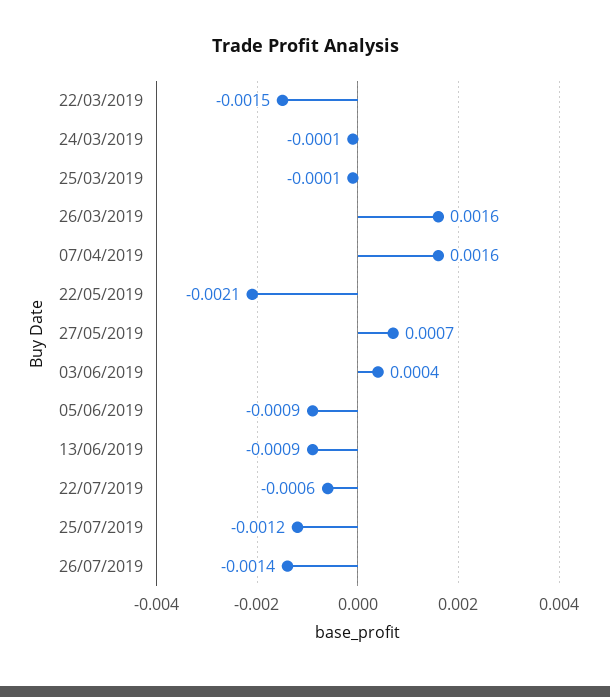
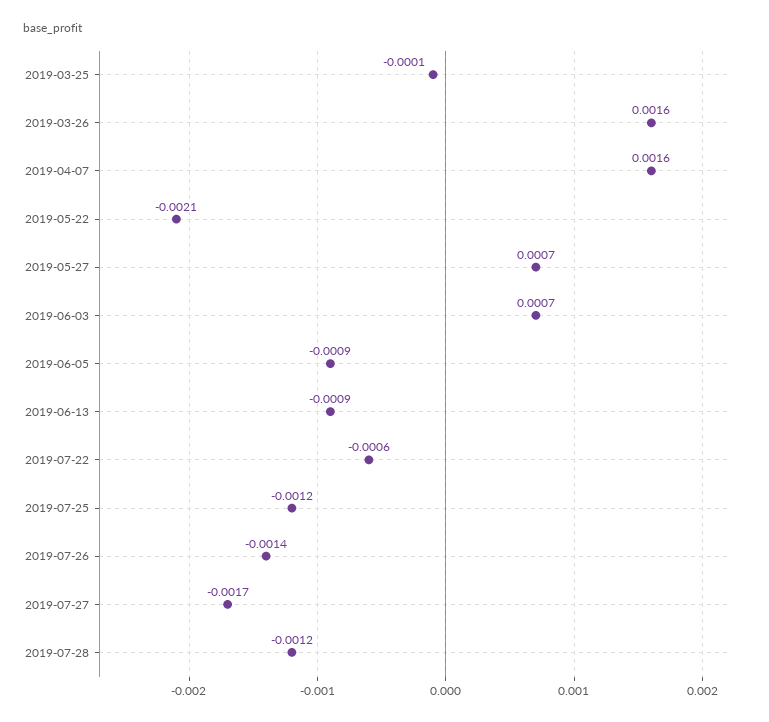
22/03/2019: -0.0015 -> none
24/03/2019: -0.0001 -> none
03/06/2019: 0.0004 -> 0.0007
2019-07-27: none -> -0.0017
2019-07-28: none -> -0.0012

